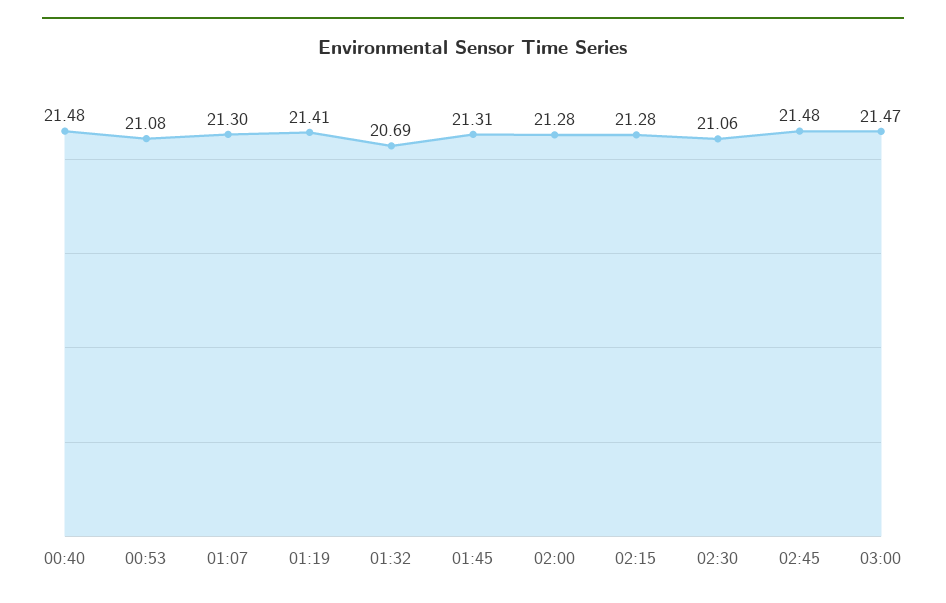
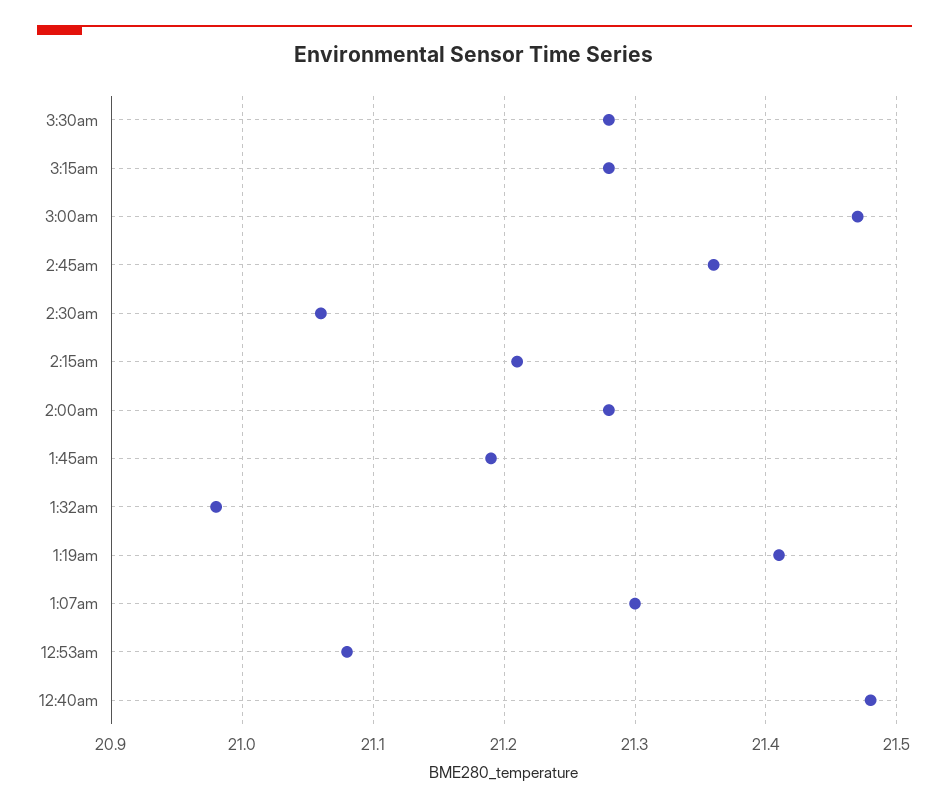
01:32: 20.69 -> 20.98
01:45: 21.31 -> 21.19
02:15: 21.28 -> 21.21
02:45: 21.48 -> 21.36
3:30am: none -> 21.28
3:15am: none -> 21.28

